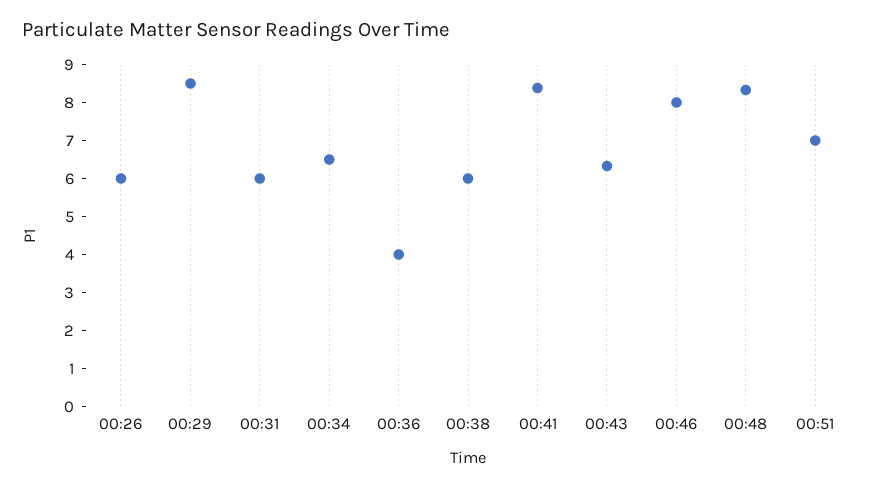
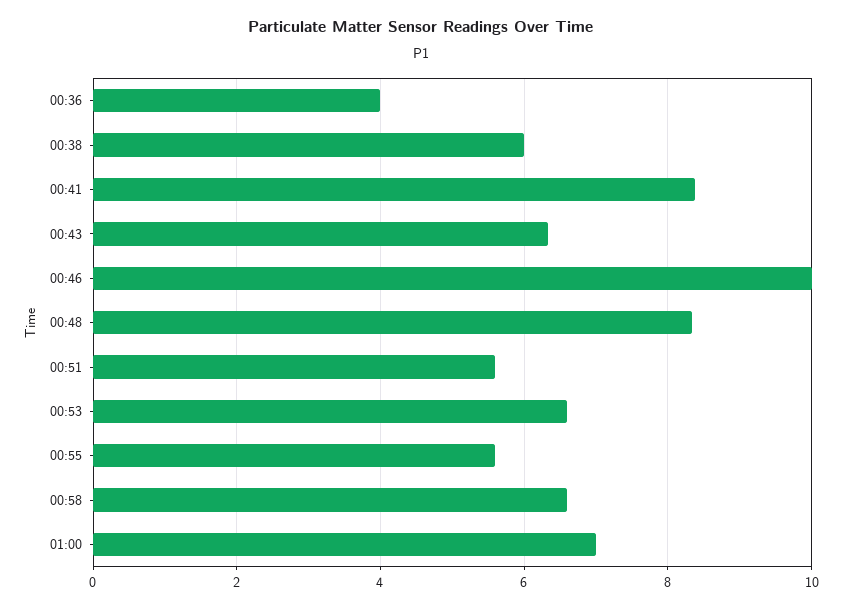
00:26: 6 -> none
00:29: 8.5 -> none
00:31: 6 -> none
00:34: 6.5 -> none
00:46: 8 -> 10
00:51: 7 -> 5.6
00:53: none -> 6.6
00:55: none -> 5.6
00:58: none -> 6.6
01:00: none -> 7

